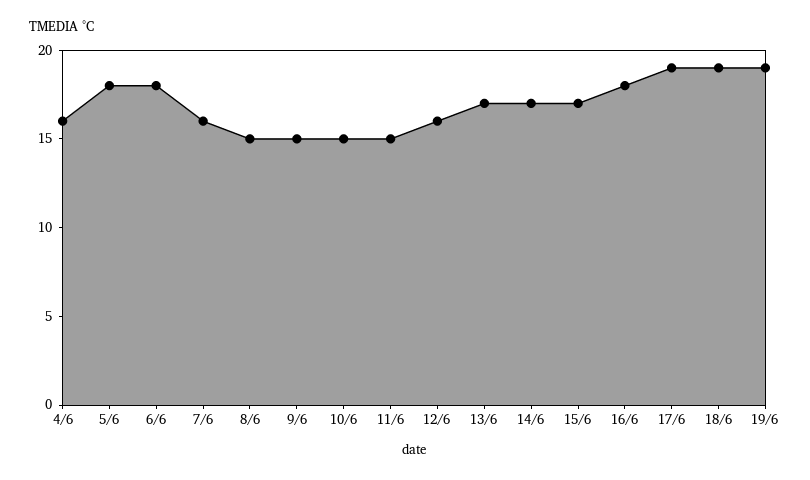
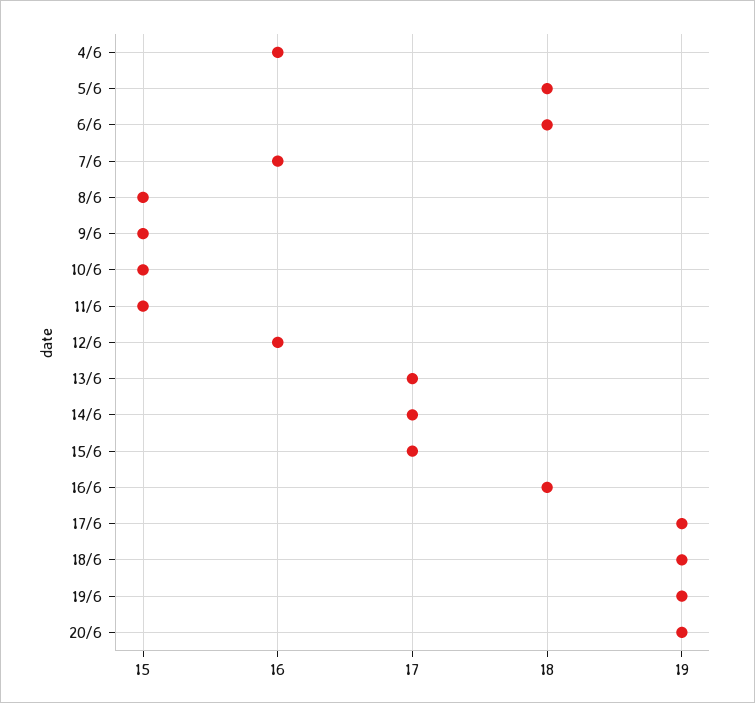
20/6: none -> 19

